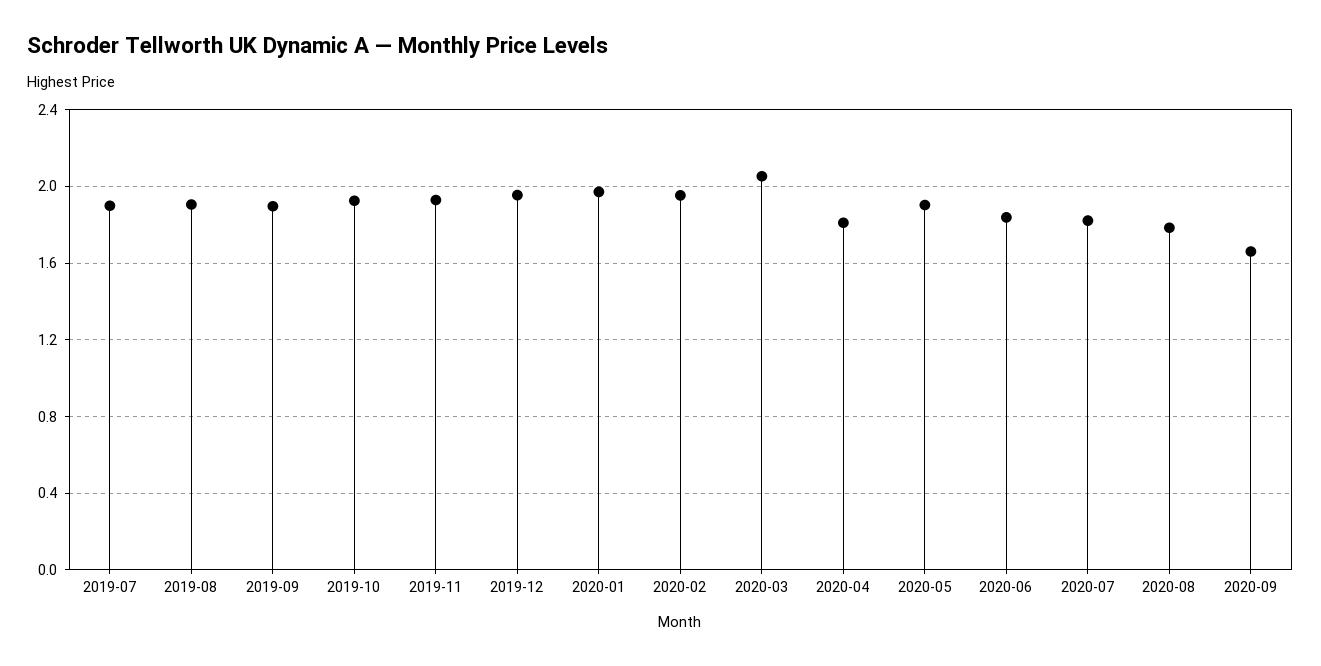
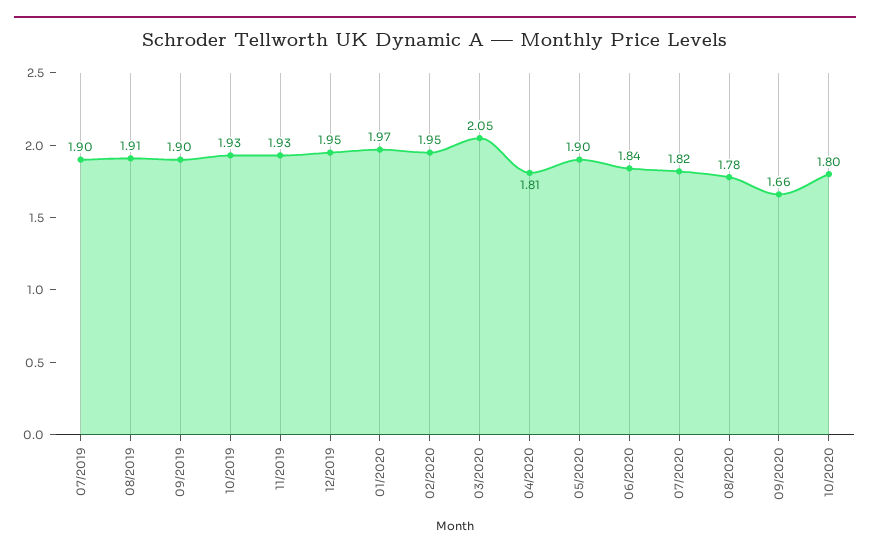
10/2020: none -> 1.8

